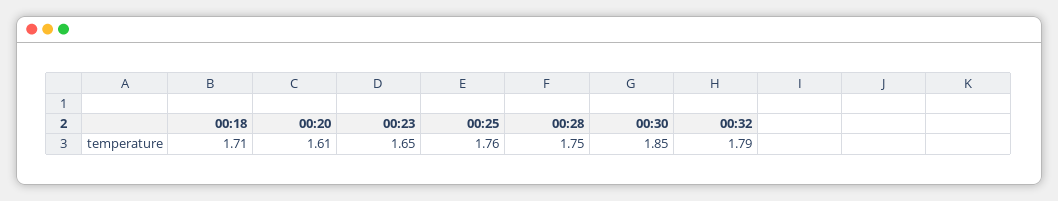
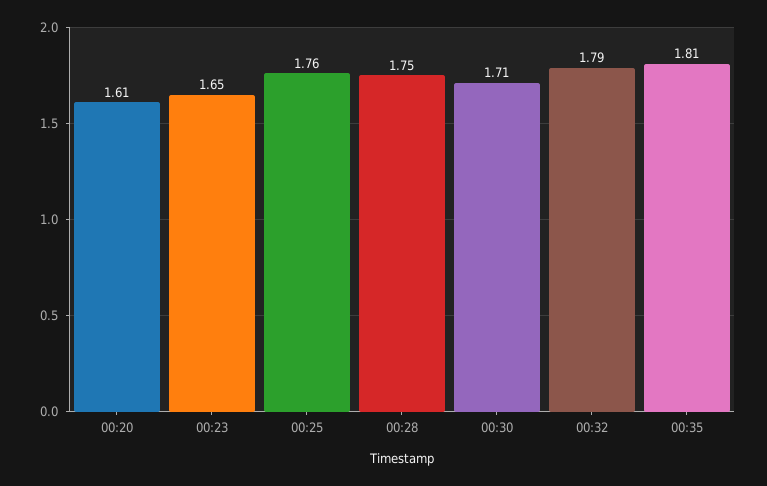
00:18: 1.71 -> none
00:30: 1.85 -> 1.71
00:35: none -> 1.81

